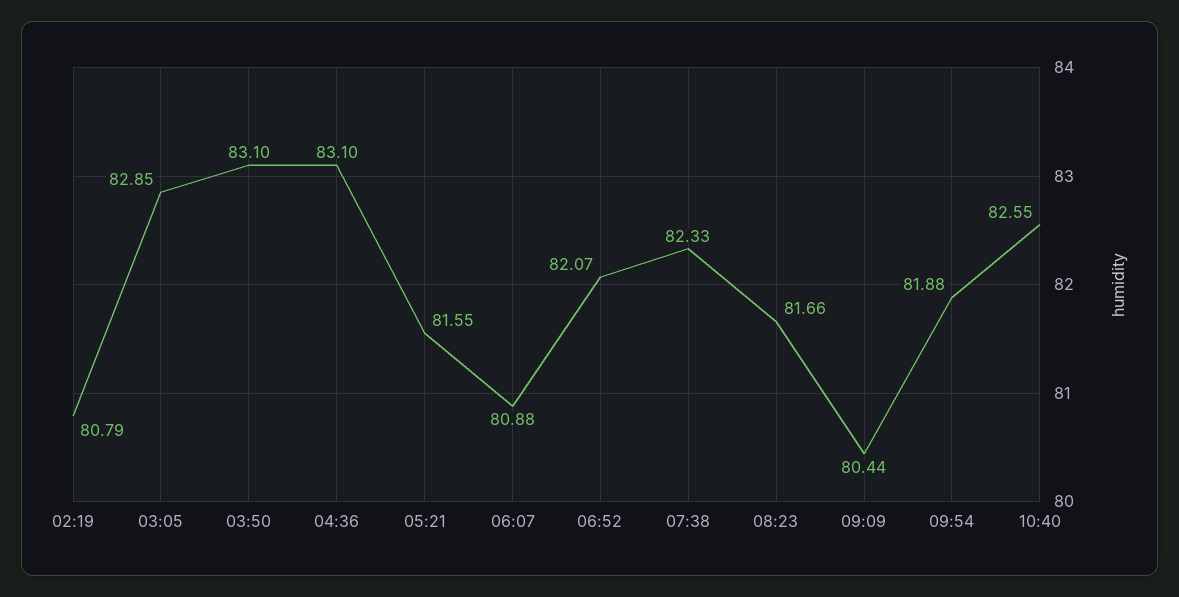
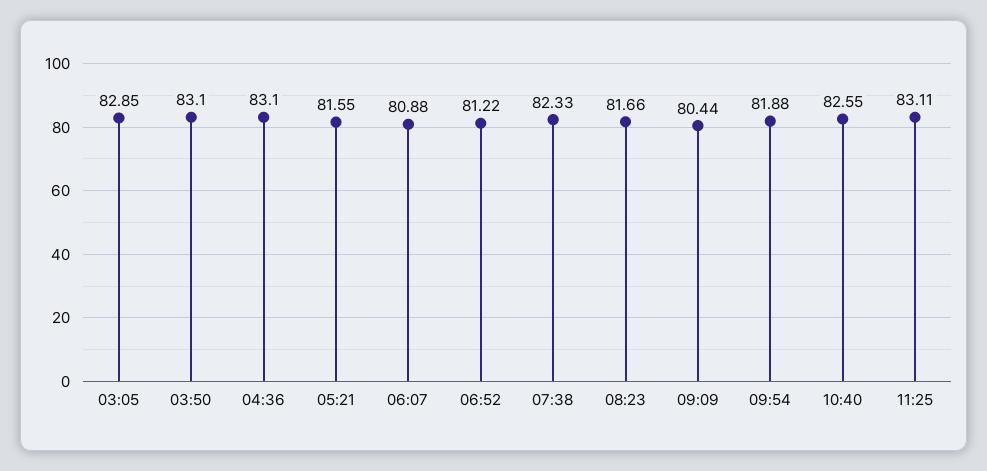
02:19: 80.79 -> none
06:52: 82.07 -> 81.22
11:25: none -> 83.11

